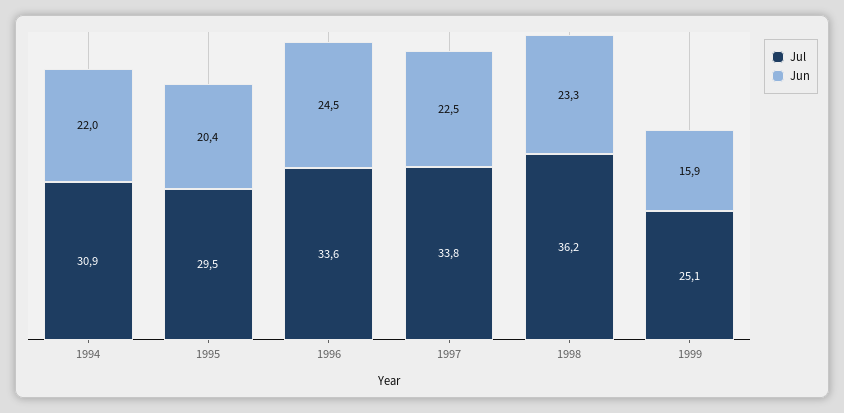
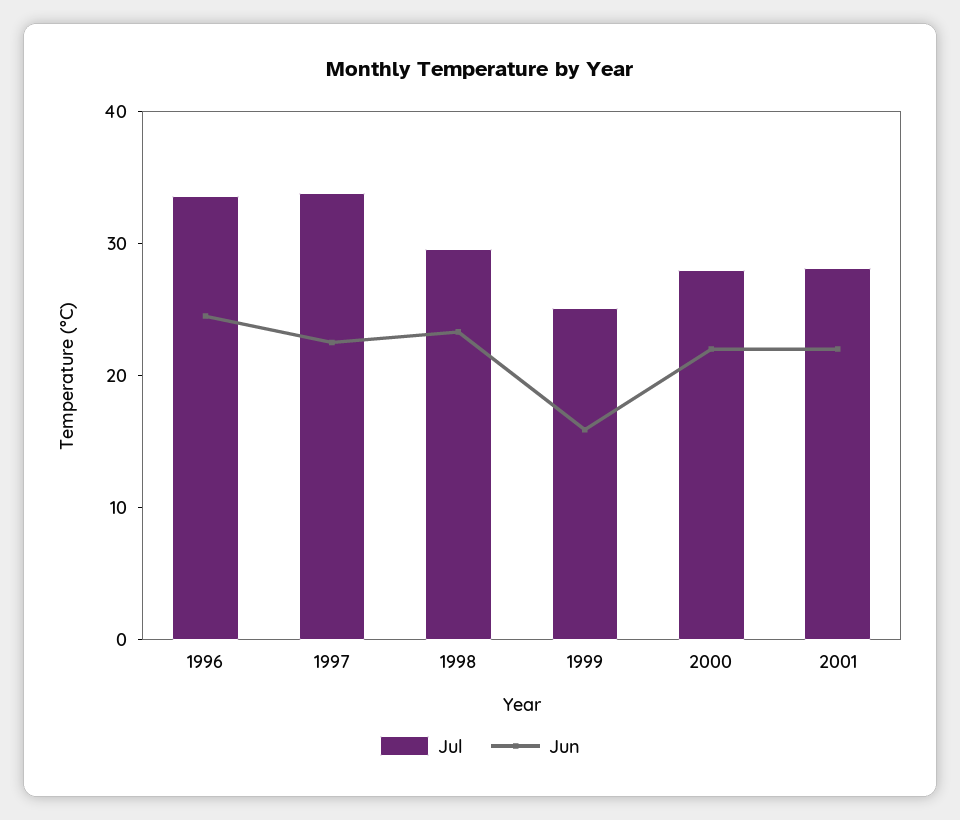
Jul, 1994: 30.9 -> none
Jun, 1994: 22 -> none
Jul, 1995: 29.5 -> none
Jun, 1995: 20.4 -> none
Jul, 1998: 36.2 -> 30
Jul, 2000: none -> 28
Jun, 2000: none -> 22
Jul, 2001: none -> 28
Jun, 2001: none -> 22

